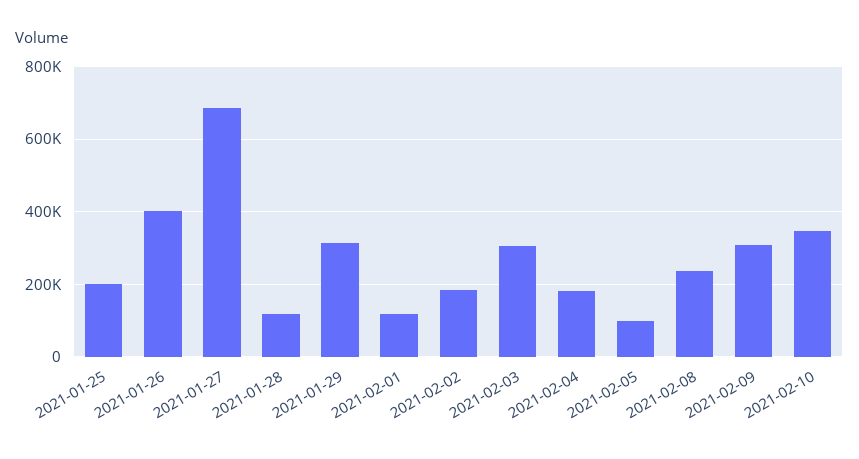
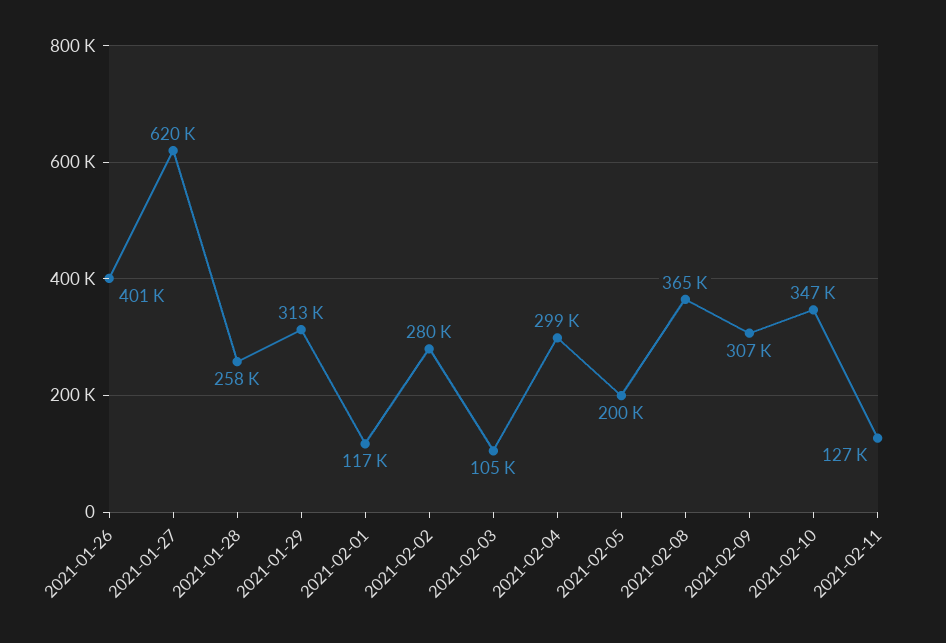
2021-01-25: 200000 -> none
2021-01-27: 680000 -> 620000
2021-01-28: 120000 -> 258000
2021-02-02: 180000 -> 280000
2021-02-03: 300000 -> 105000
2021-02-04: 180000 -> 299000
2021-02-05: 100000 -> 200000
2021-02-08: 240000 -> 365000
2021-02-11: none -> 127000

